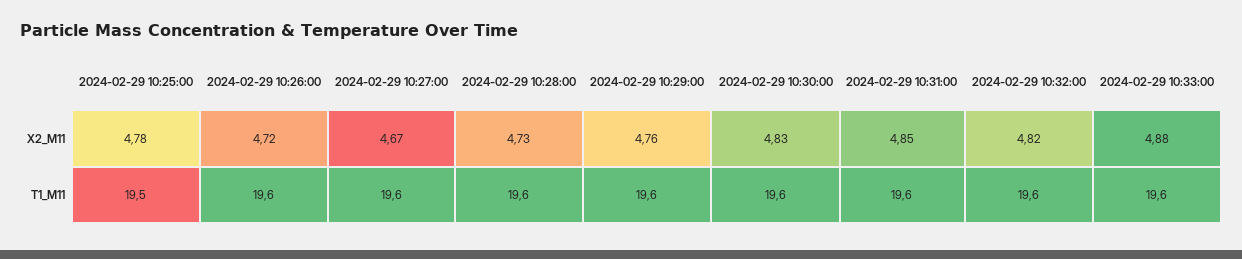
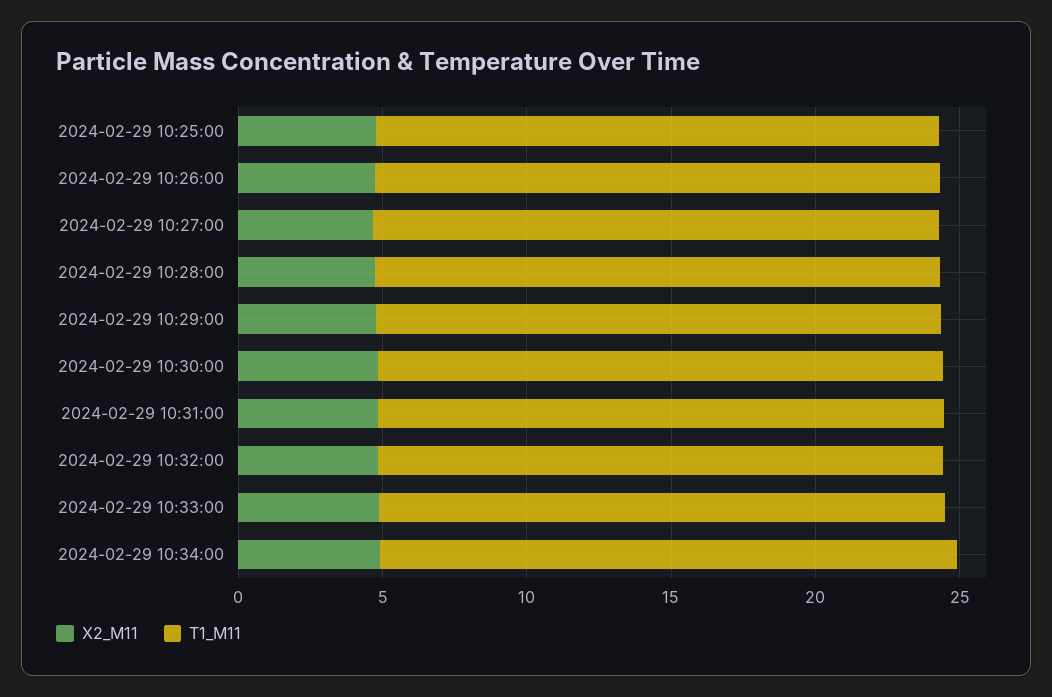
X2_M11, 2024-02-29 10:34:00: none -> 5
T1_M11, 2024-02-29 10:34:00: none -> 20

